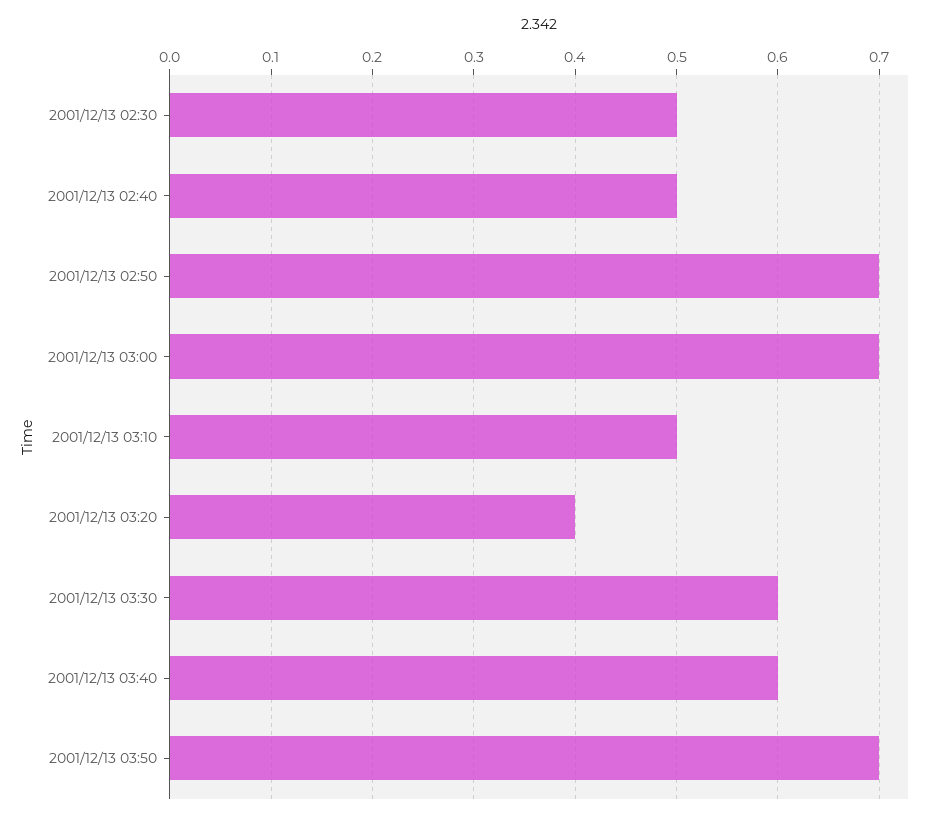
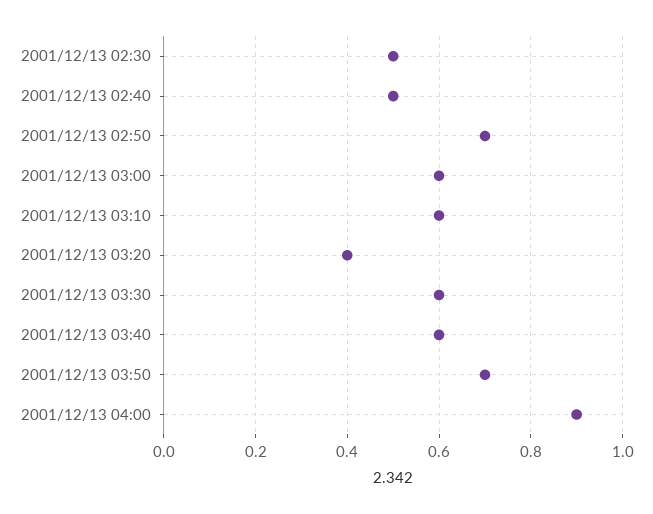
2001/12/13 03:00: 0.7 -> 0.6
2001/12/13 03:10: 0.5 -> 0.6
2001/12/13 04:00: none -> 0.9

